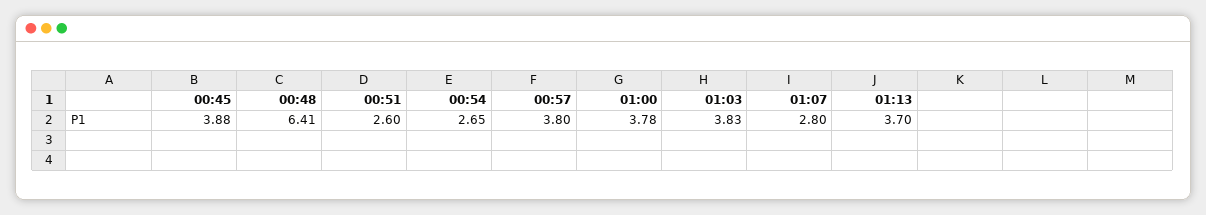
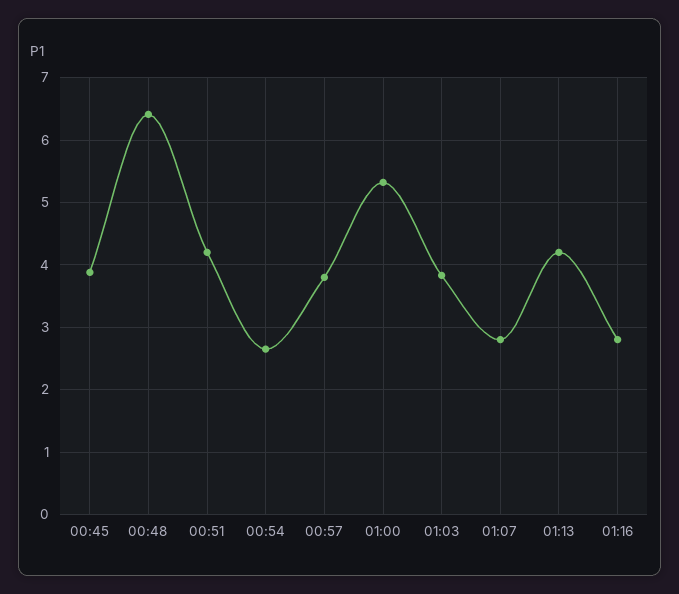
00:51: 2.6 -> 4.2
01:00: 3.78 -> 5.3
01:13: 3.7 -> 4.2
01:16: none -> 2.8

